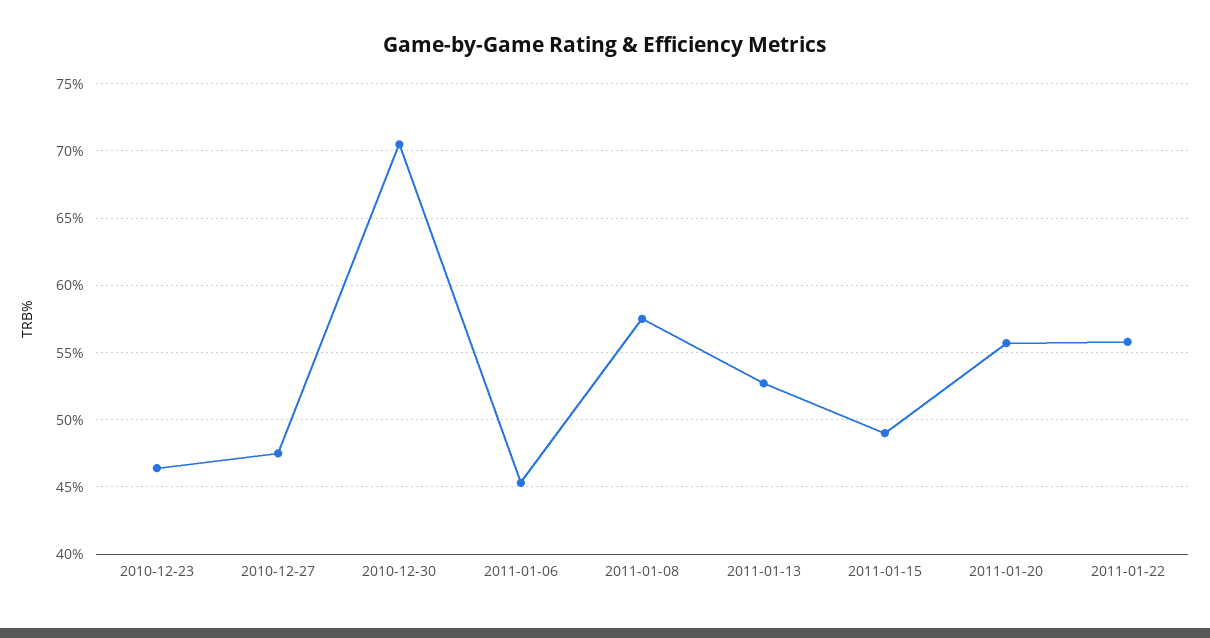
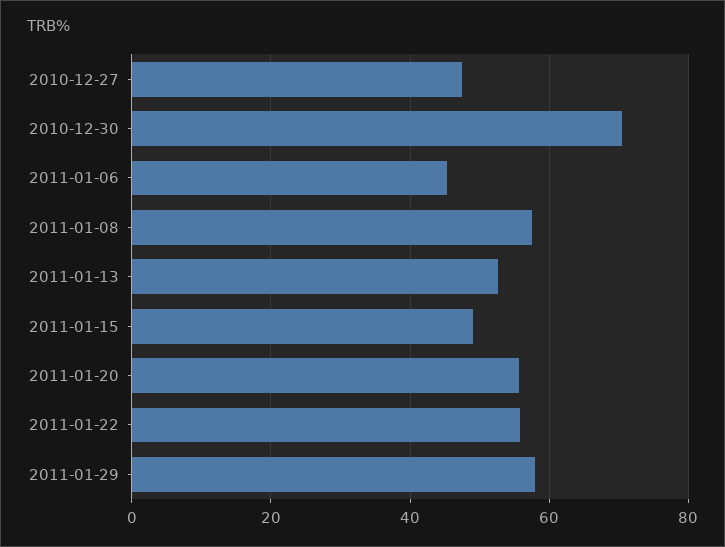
2010-12-23: 46.5 -> none
2011-01-29: none -> 58

